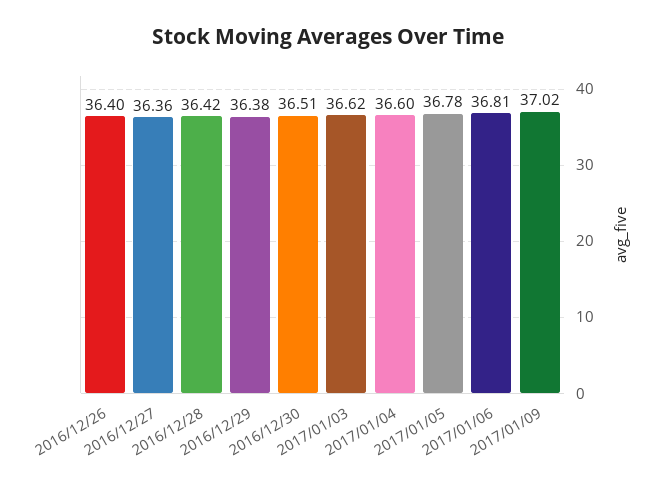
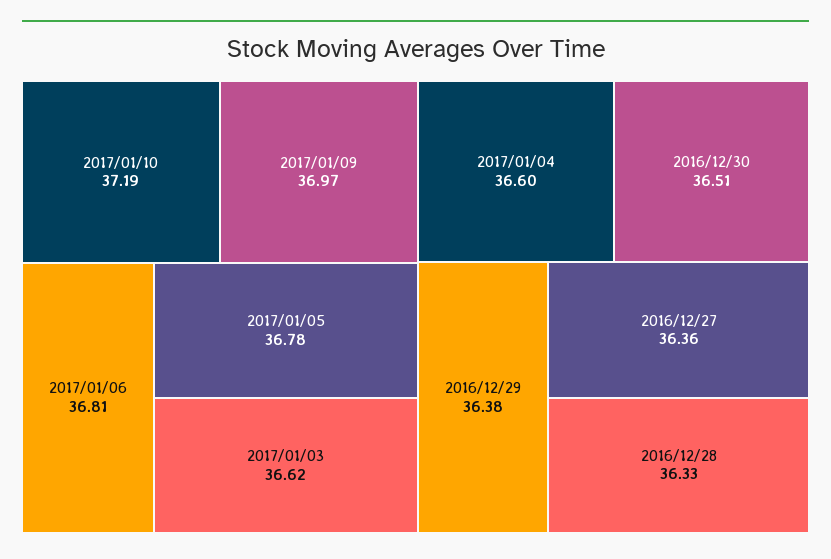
2016/12/26: 36.4 -> none
2016/12/28: 36.42 -> 36.33
2017/01/09: 37.02 -> 36.97
2017/01/10: none -> 37.19

